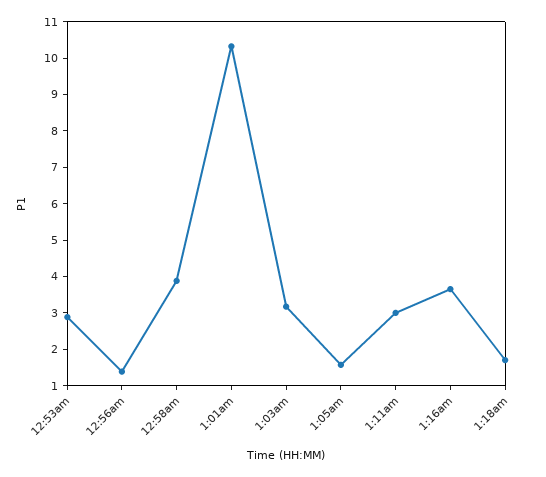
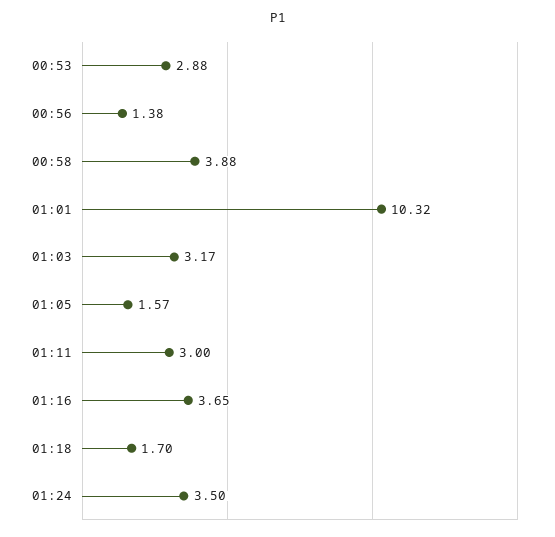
01:24: none -> 3.5

